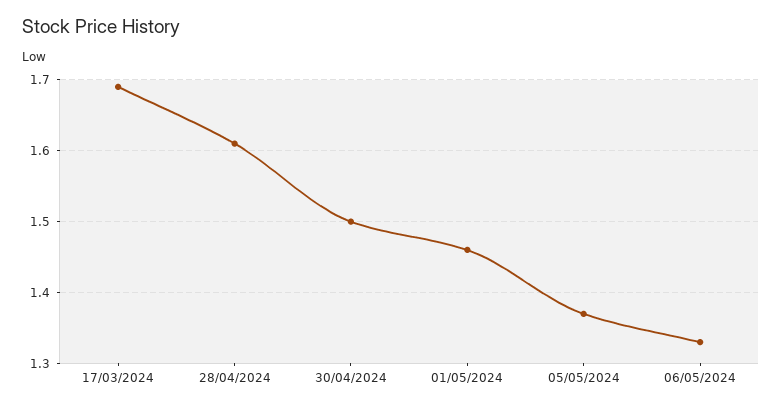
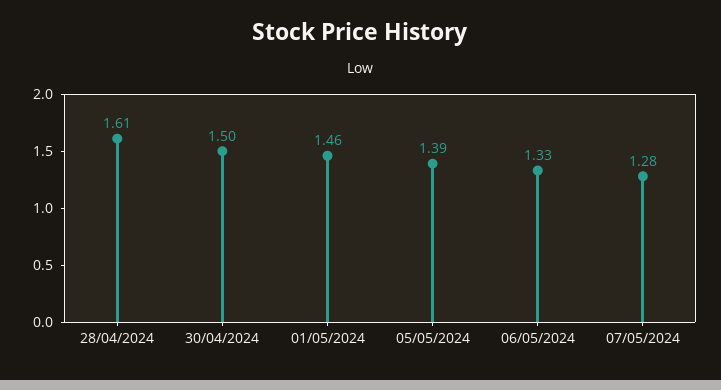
17/03/2024: 1.69 -> none
05/05/2024: 1.37 -> 1.39
07/05/2024: none -> 1.28

